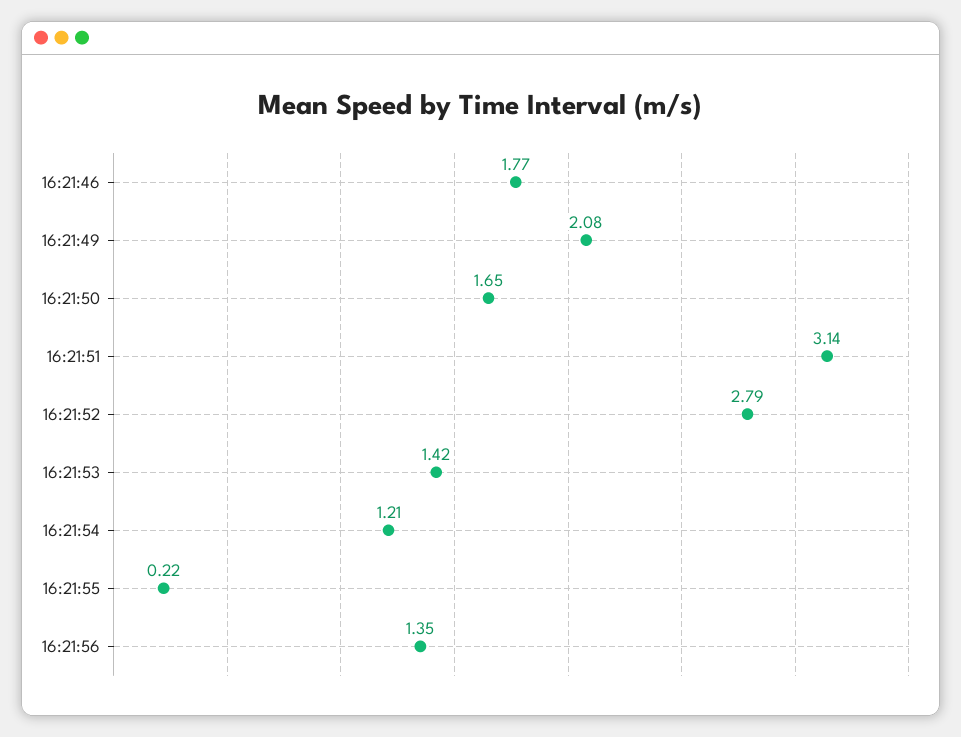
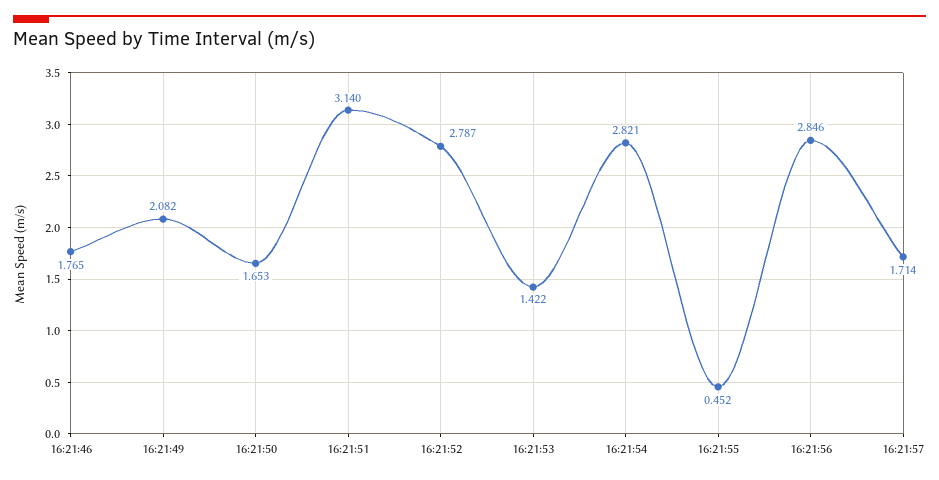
16:21:54: 1.21 -> 2.821
16:21:55: 0.22 -> 0.452
16:21:56: 1.35 -> 2.846
16:21:57: none -> 1.714

